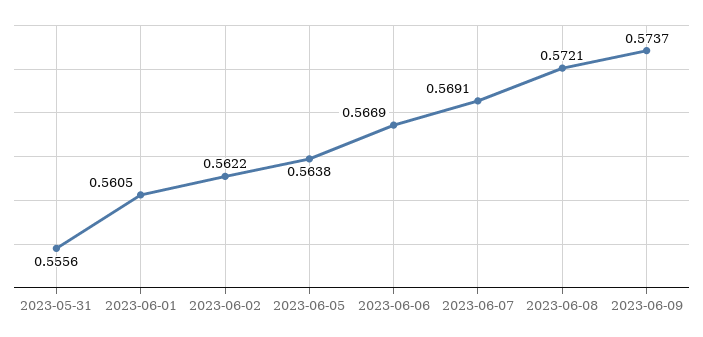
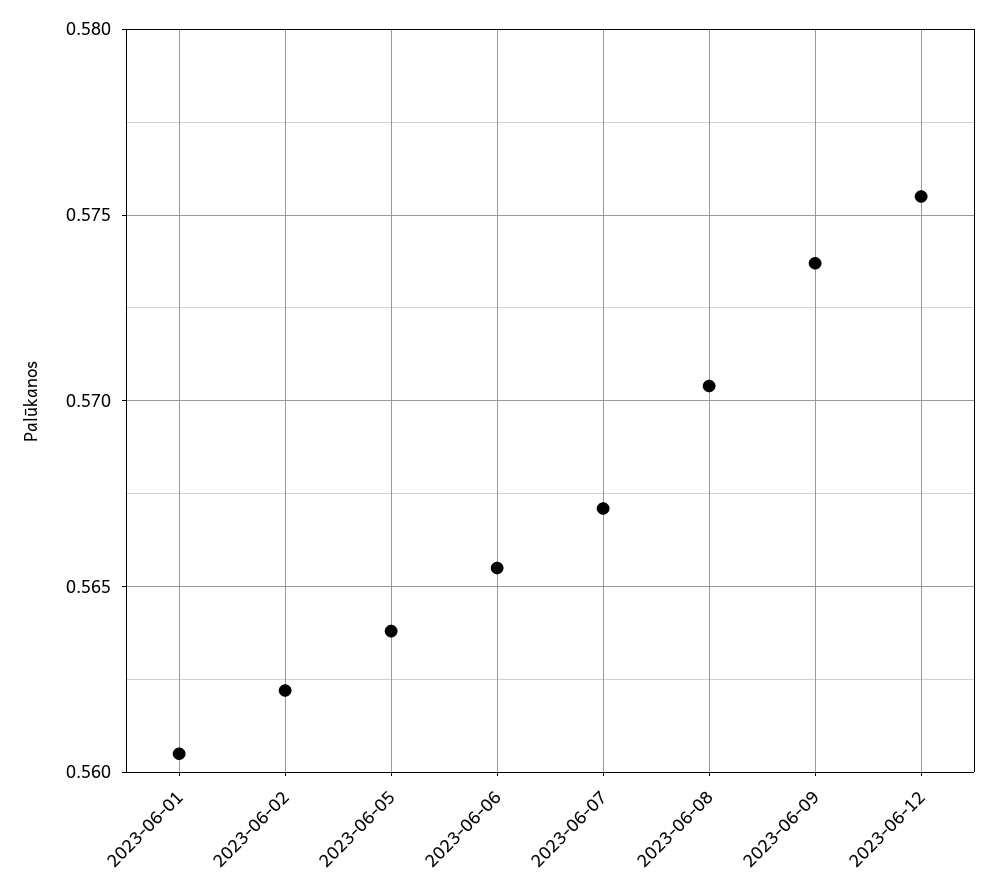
2023-05-31: 0.5556 -> none
2023-06-06: 0.5669 -> 0.5655
2023-06-07: 0.5691 -> 0.567
2023-06-08: 0.5721 -> 0.5705
2023-06-12: none -> 0.5755

